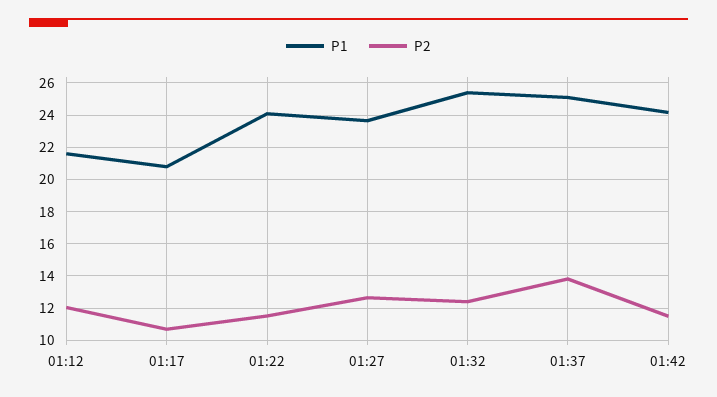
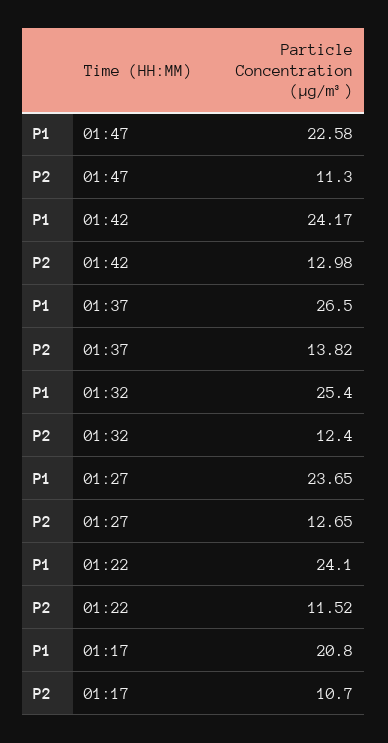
P1, 01:12: 21.5 -> none
P2, 01:12: 12 -> none
P1, 01:37: 25 -> 26.5
P2, 01:42: 11.5 -> 12.98
P1, 01:47: none -> 22.58
P2, 01:47: none -> 11.3

